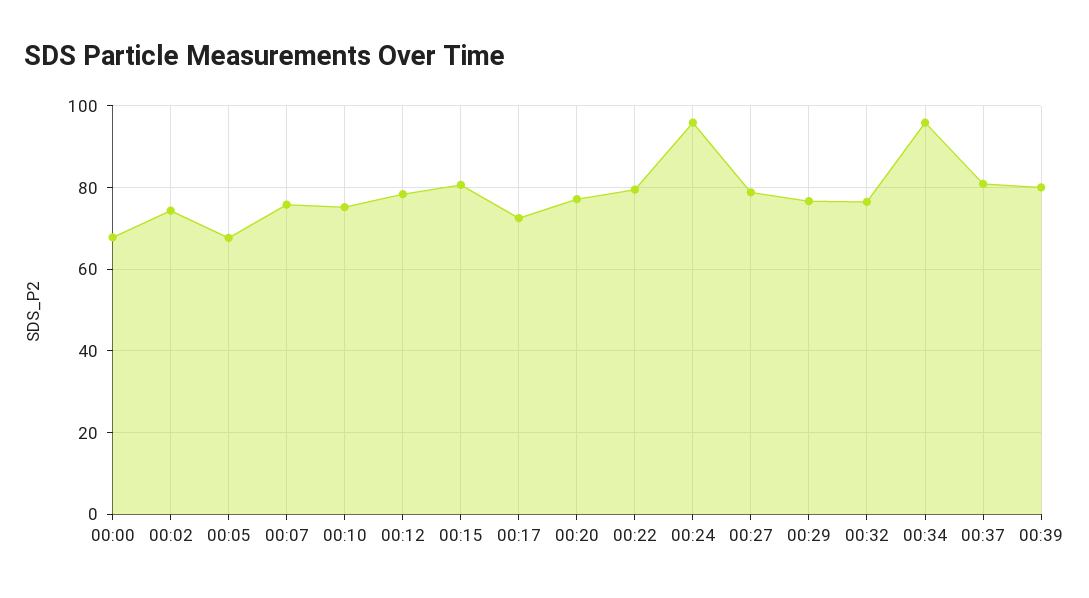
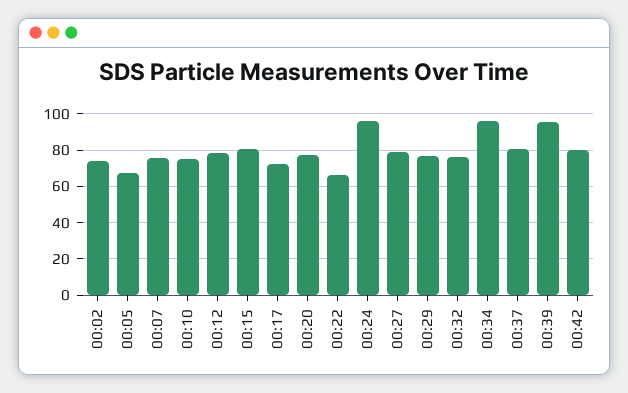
00:00: 68 -> none
00:22: 80 -> 65
00:39: 80 -> 95
00:42: none -> 80

